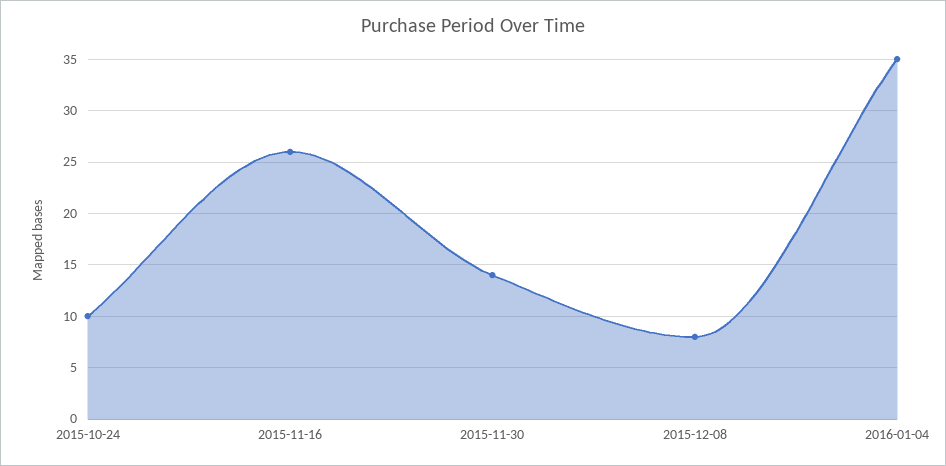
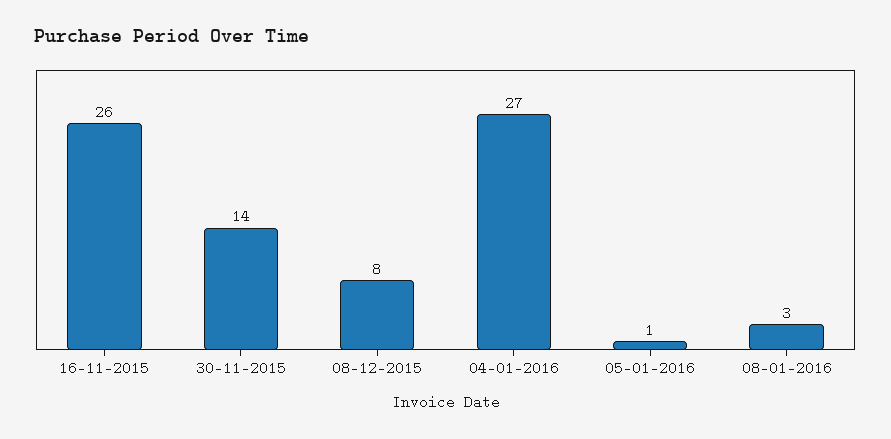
2015-10-24: 10 -> none
2016-01-04: 35 -> 27
05-01-2016: none -> 1
08-01-2016: none -> 3

